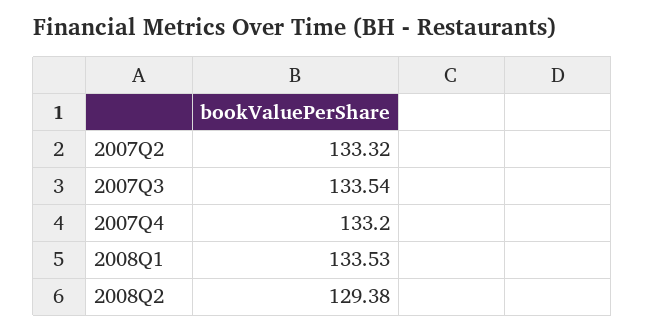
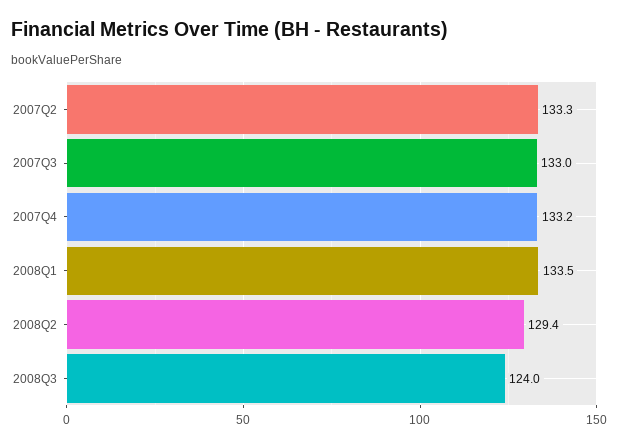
2007Q3: 133.54 -> 133
2008Q3: none -> 124

